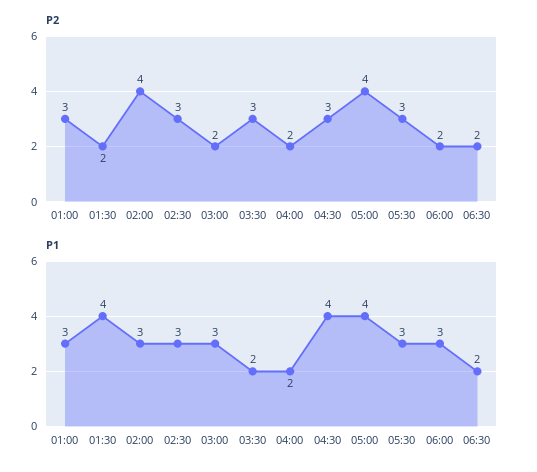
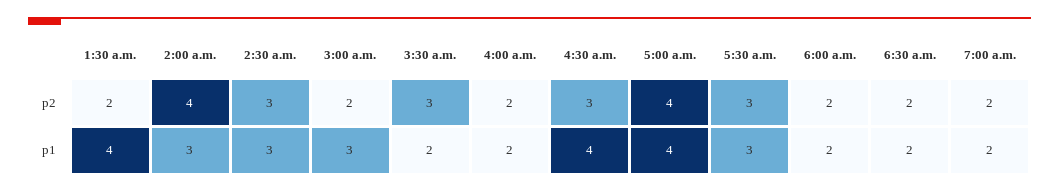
P2, 01:00: 3 -> none
P1, 01:00: 3 -> none
P1, 06:00: 3 -> 2
P2, 7:00 a.m.: none -> 2
P1, 7:00 a.m.: none -> 2

